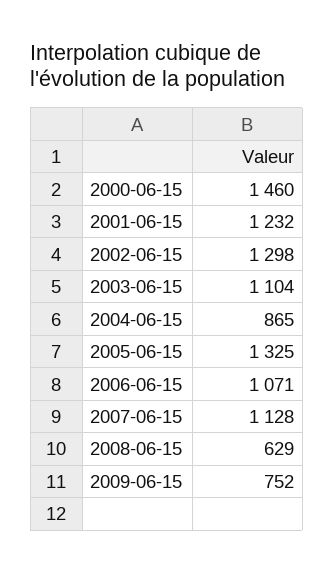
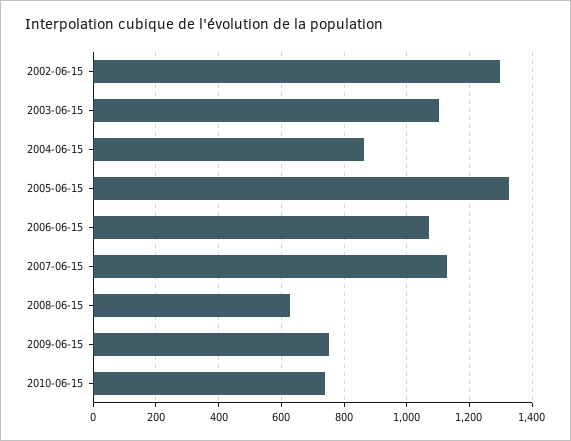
2000-06-15: 1460 -> none
2001-06-15: 1232 -> none
2010-06-15: none -> 740

